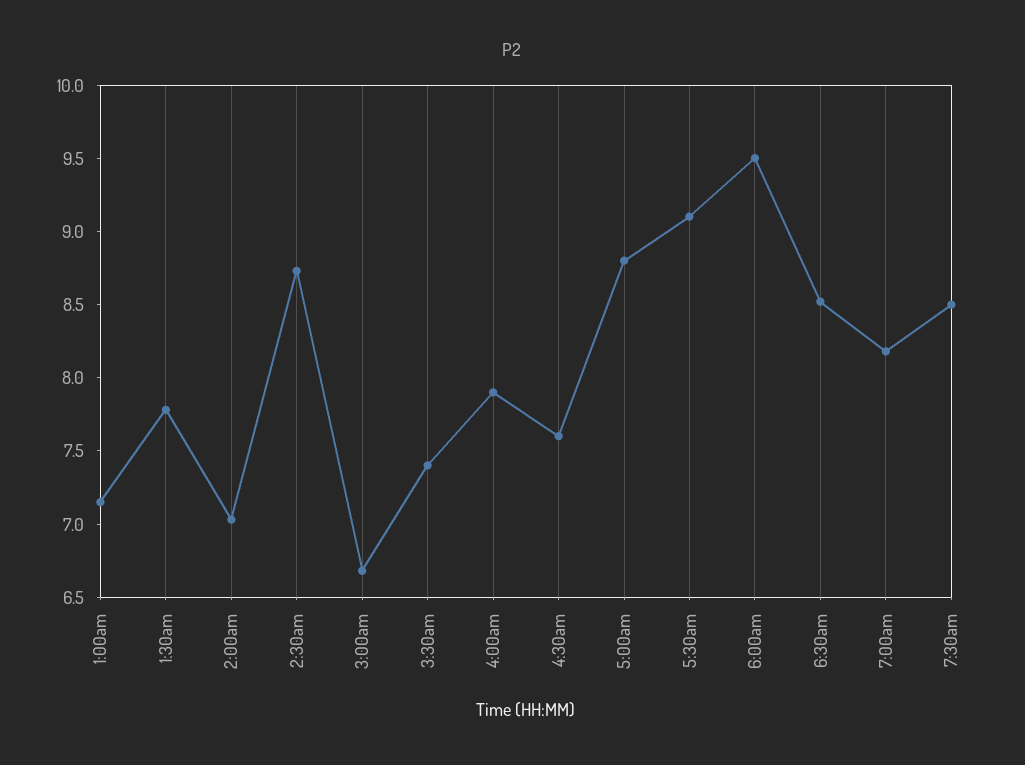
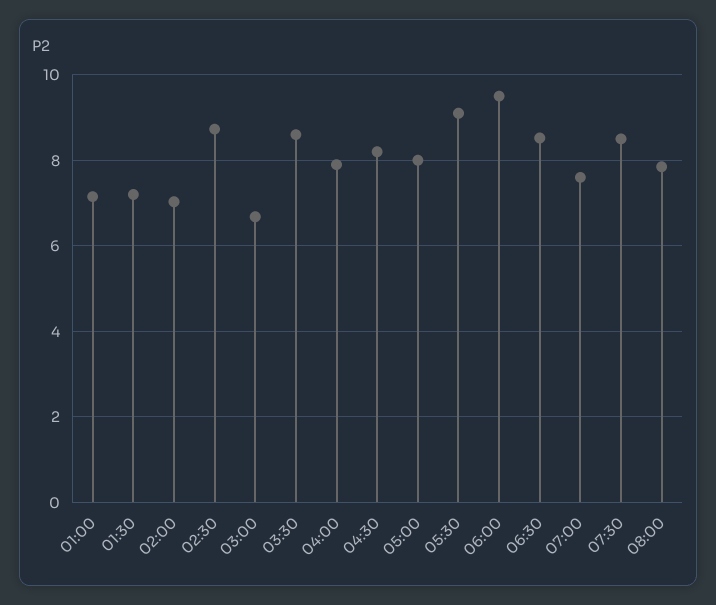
1:30am: 7.8 -> 7.2
3:30am: 7.4 -> 8.6
4:30am: 7.6 -> 8.2
5:00am: 8.8 -> 8
7:00am: 8.2 -> 7.6
08:00: none -> 7.8

